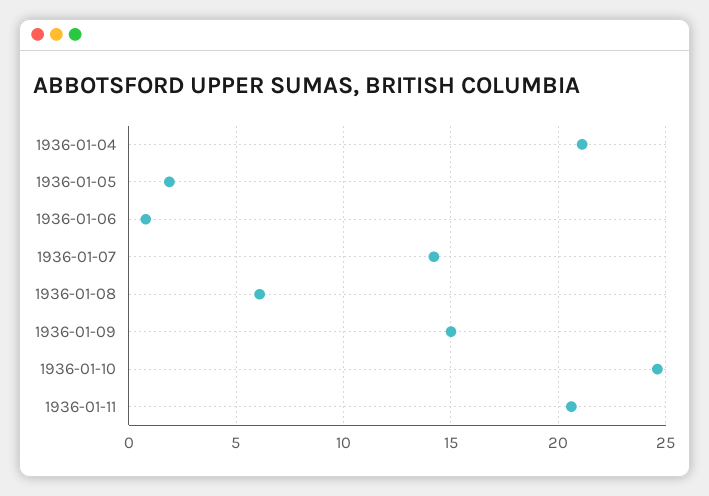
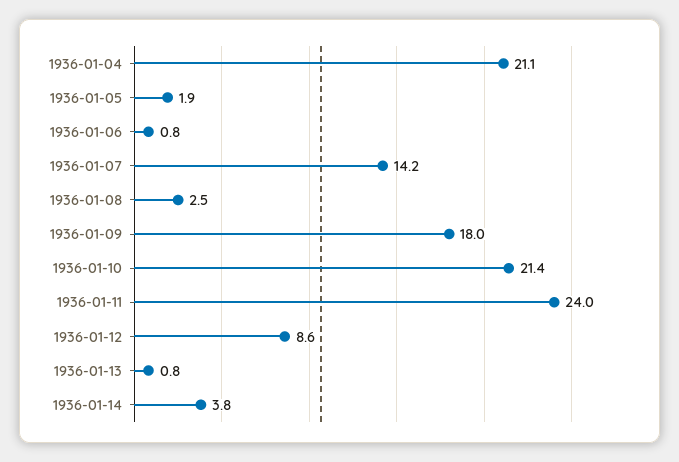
1936-01-08: 6 -> 2.5
1936-01-09: 15 -> 18
1936-01-10: 24.5 -> 21.4
1936-01-11: 20.5 -> 24
1936-01-12: none -> 8.6
1936-01-13: none -> 0.8
1936-01-14: none -> 3.8

